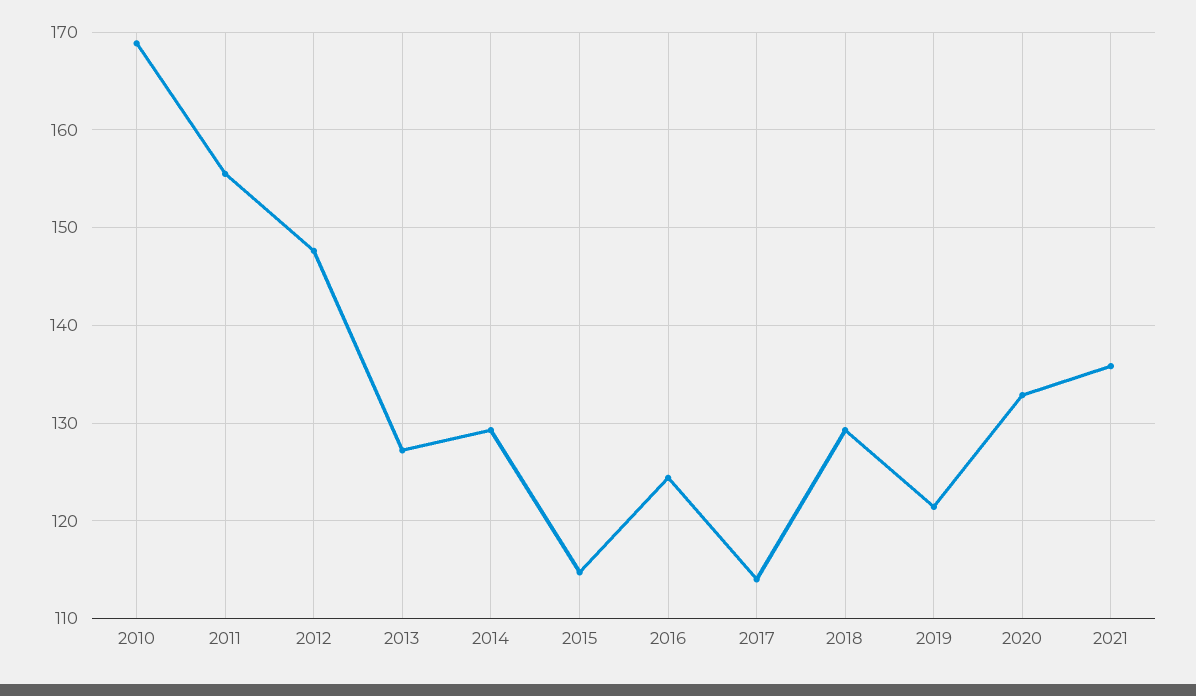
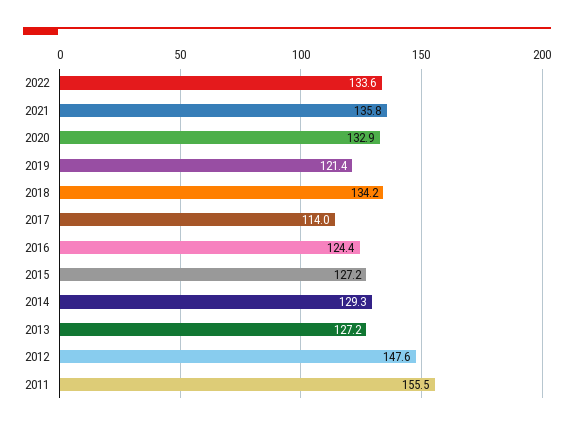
2010: 169 -> none
2015: 115 -> 127.2
2018: 129 -> 134.2
2022: none -> 133.6

